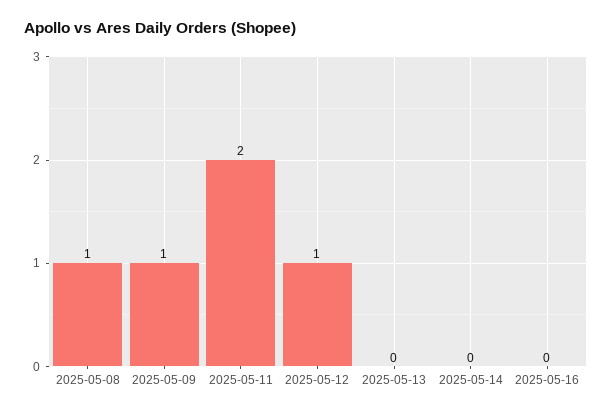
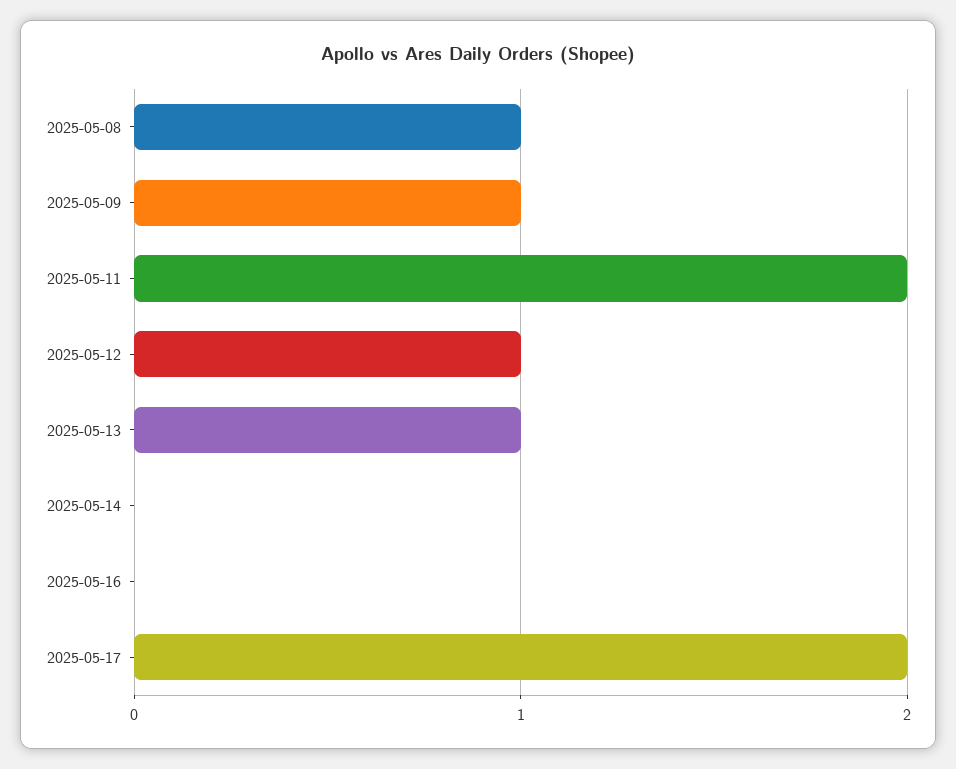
2025-05-13: 0 -> 1
2025-05-17: none -> 2

